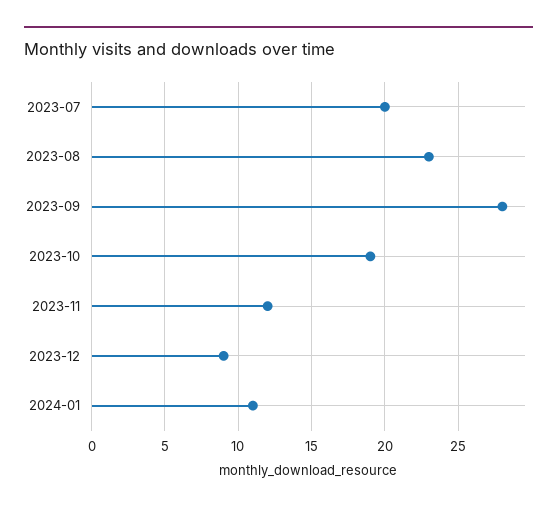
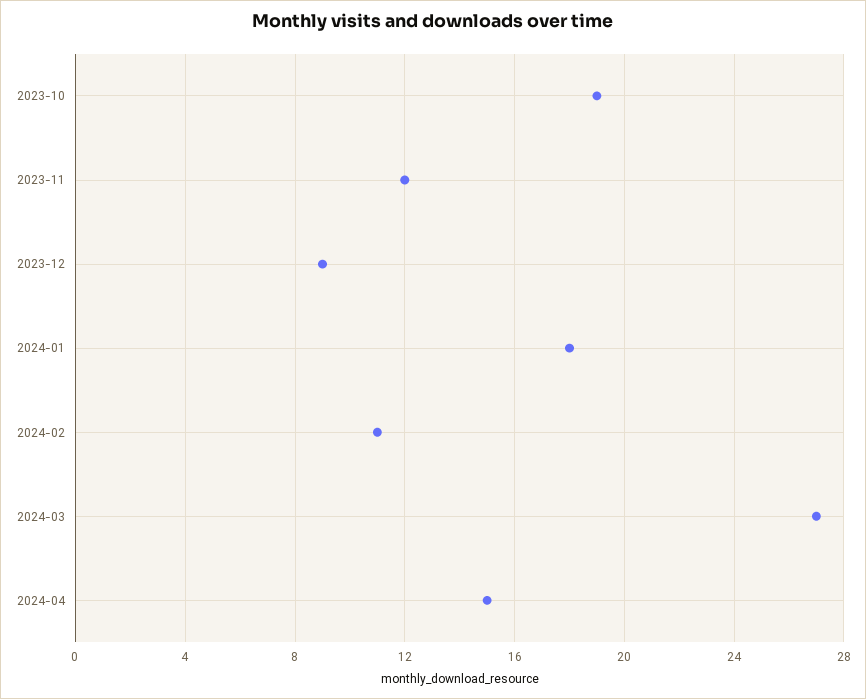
2023-07: 20 -> none
2023-08: 23 -> none
2023-09: 28 -> none
2024-01: 11 -> 18
2024-02: none -> 11
2024-03: none -> 27
2024-04: none -> 15

